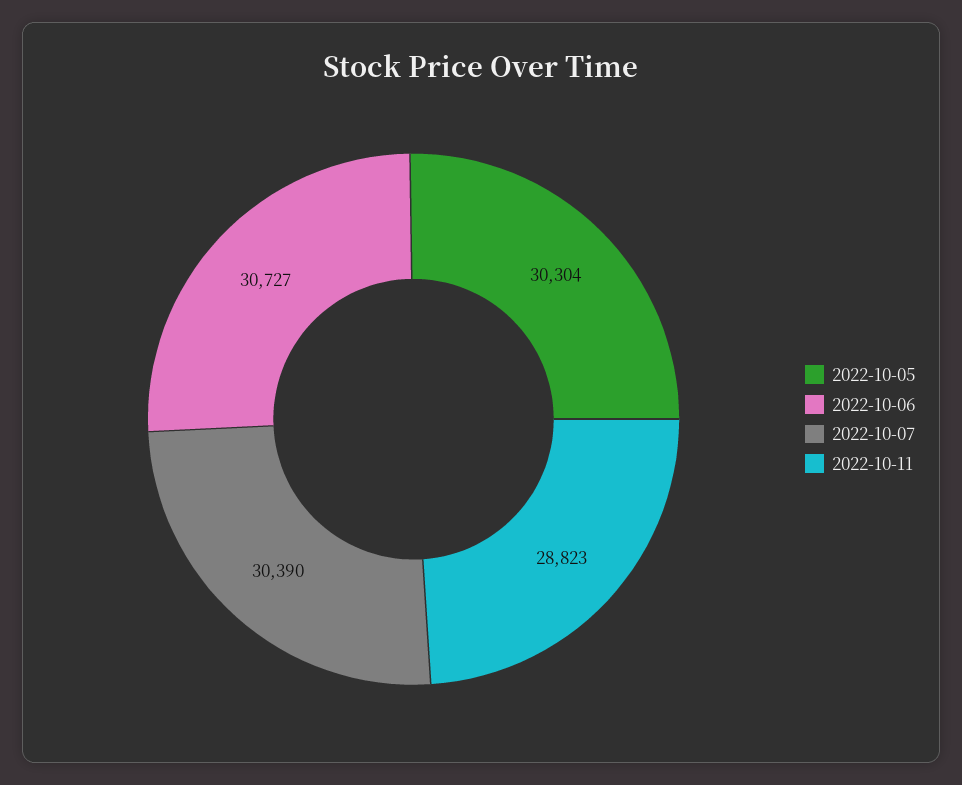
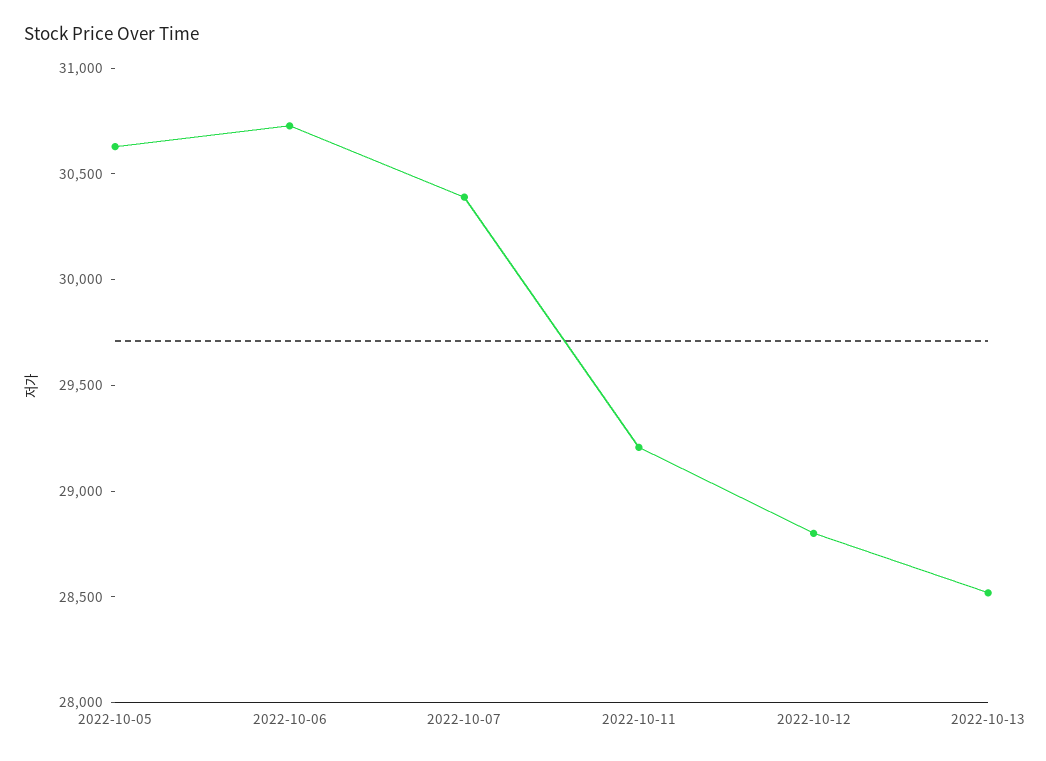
2022-10-05: 30304 -> 30600
2022-10-11: 28823 -> 29200
2022-10-12: none -> 28800
2022-10-13: none -> 28500

